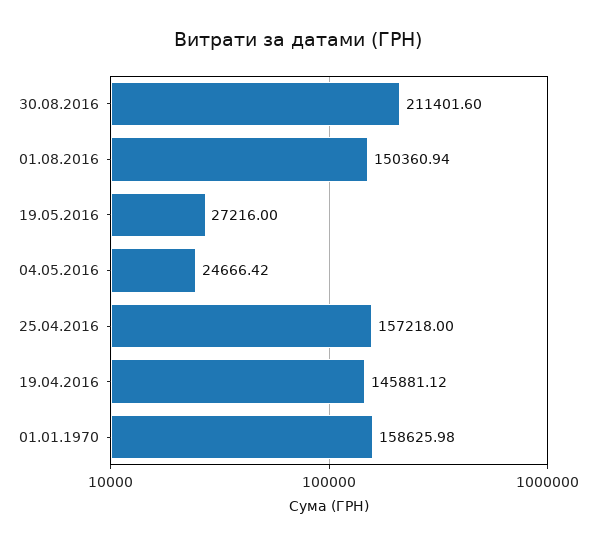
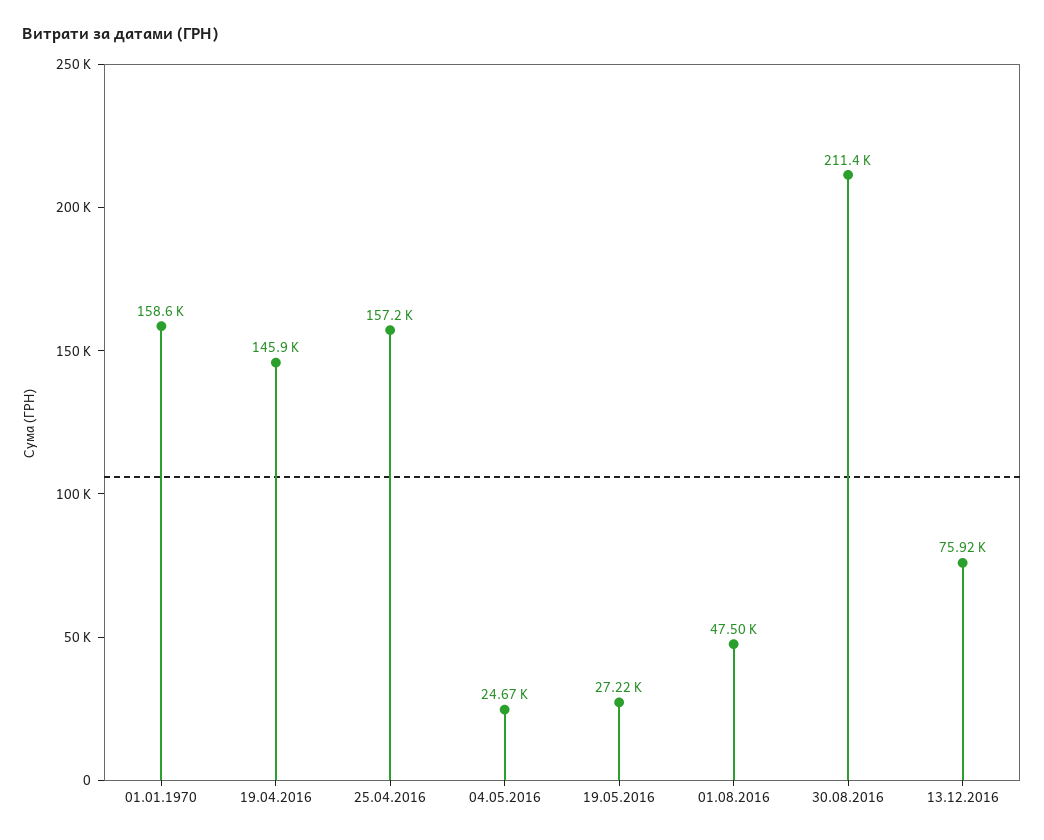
01.08.2016: 150360.94 -> 47500
13.12.2016: none -> 75920

